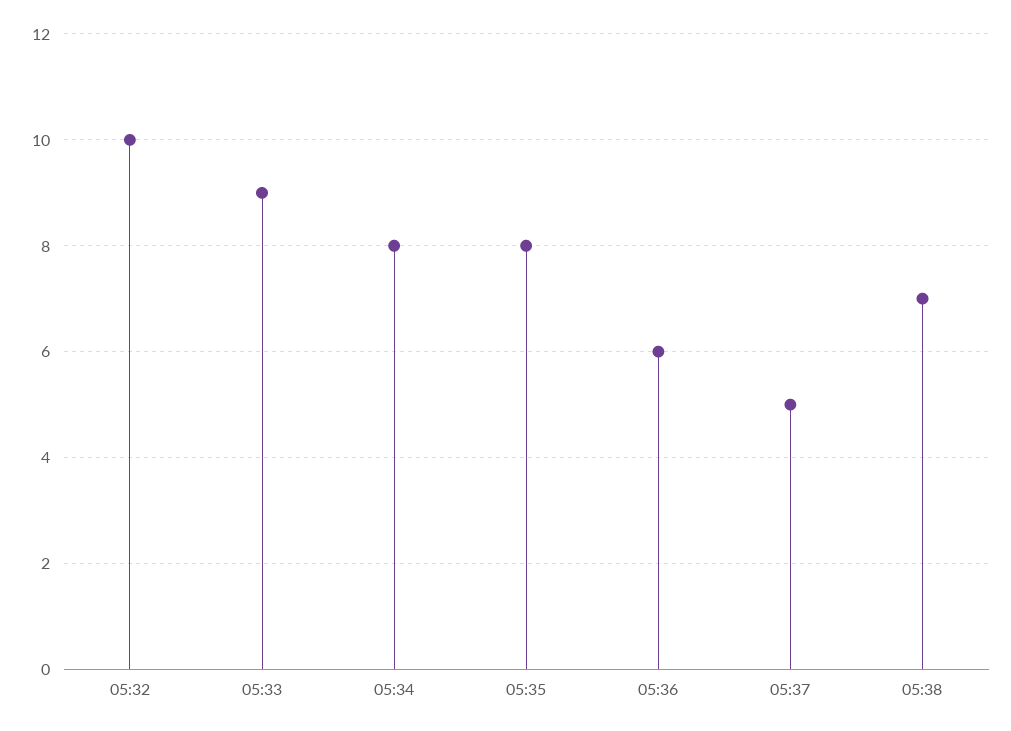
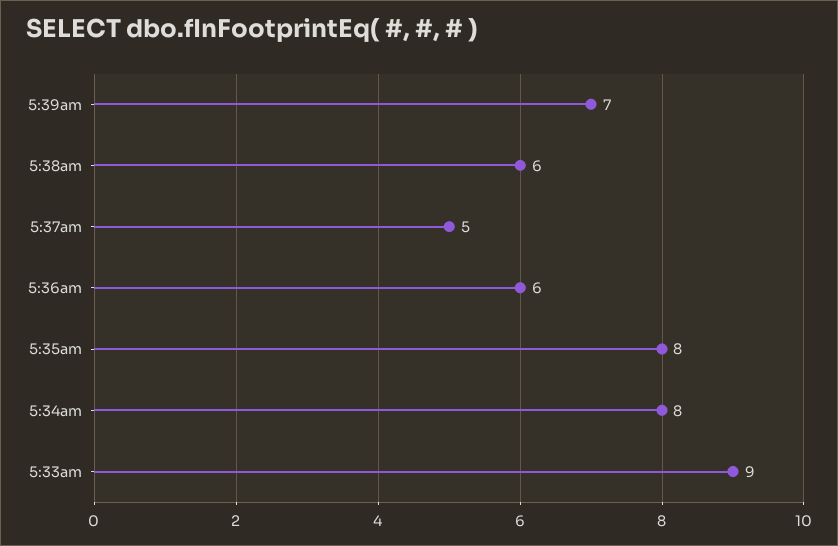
05:32: 10 -> none
05:38: 7 -> 6
5:39am: none -> 7

